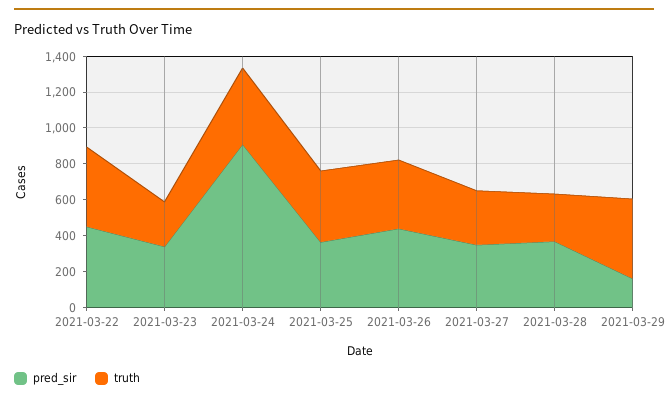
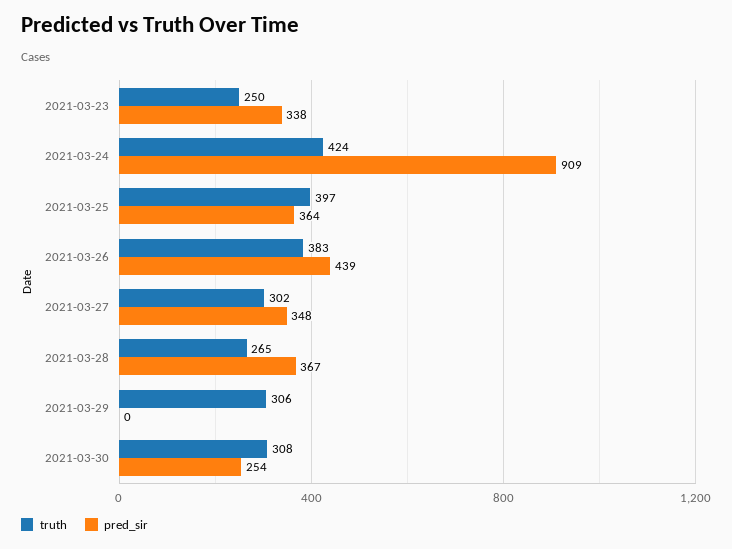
pred_sir, 2021-03-22: 450 -> none
truth, 2021-03-22: 450 -> none
pred_sir, 2021-03-29: 150 -> 0
truth, 2021-03-29: 450 -> 306
truth, 2021-03-30: none -> 308
pred_sir, 2021-03-30: none -> 254

